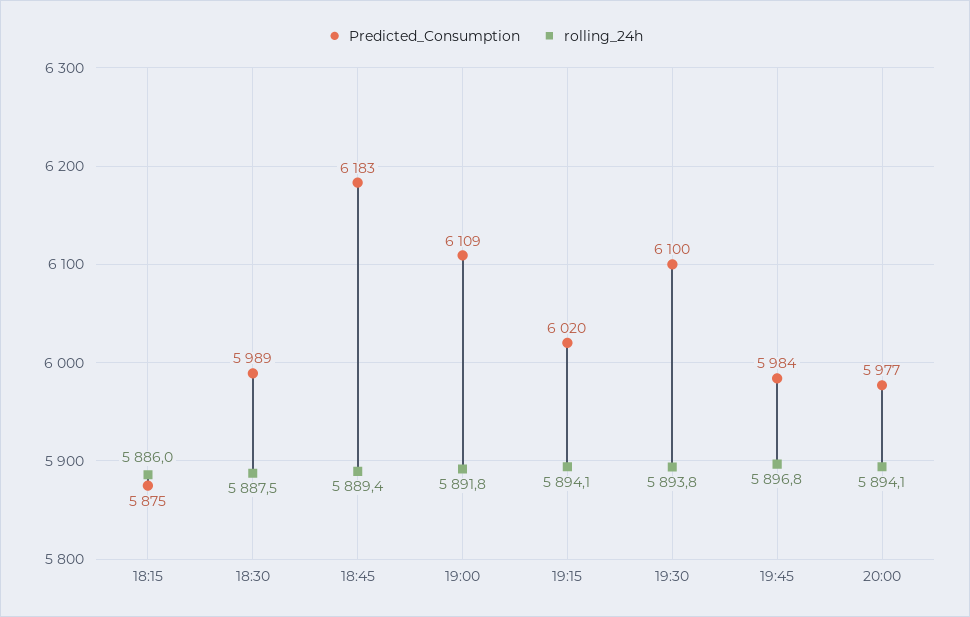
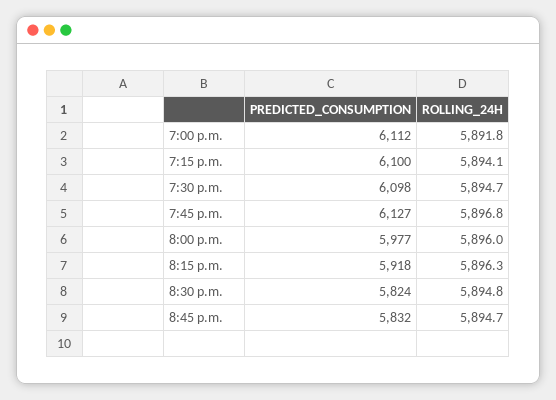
Predicted_Consumption, 18:15: 5875 -> none
rolling_24h, 18:15: 5886 -> none
Predicted_Consumption, 18:30: 5989 -> none
rolling_24h, 18:30: 5887.5 -> none
Predicted_Consumption, 18:45: 6183 -> none
rolling_24h, 18:45: 5889.4 -> none
Predicted_Consumption, 19:00: 6109 -> 6112
Predicted_Consumption, 19:15: 6020 -> 6100
Predicted_Consumption, 19:30: 6100 -> 6098
rolling_24h, 19:30: 5893.8 -> 5894.7
Predicted_Consumption, 19:45: 5984 -> 6127
rolling_24h, 20:00: 5894.1 -> 5896
Predicted_Consumption, 8:15 p.m.: none -> 5918
rolling_24h, 8:15 p.m.: none -> 5896.3
Predicted_Consumption, 8:30 p.m.: none -> 5824
rolling_24h, 8:30 p.m.: none -> 5894.8
Predicted_Consumption, 8:45 p.m.: none -> 5832
rolling_24h, 8:45 p.m.: none -> 5894.7

